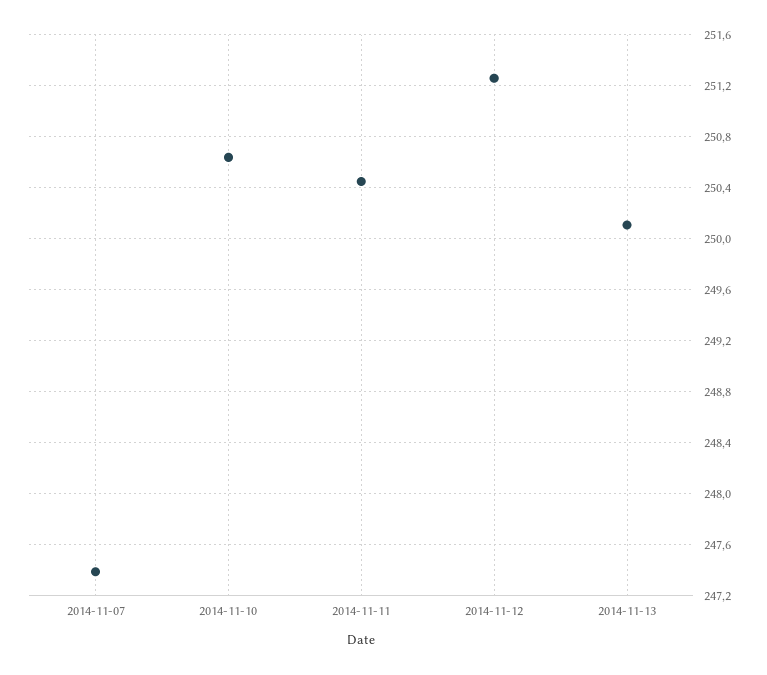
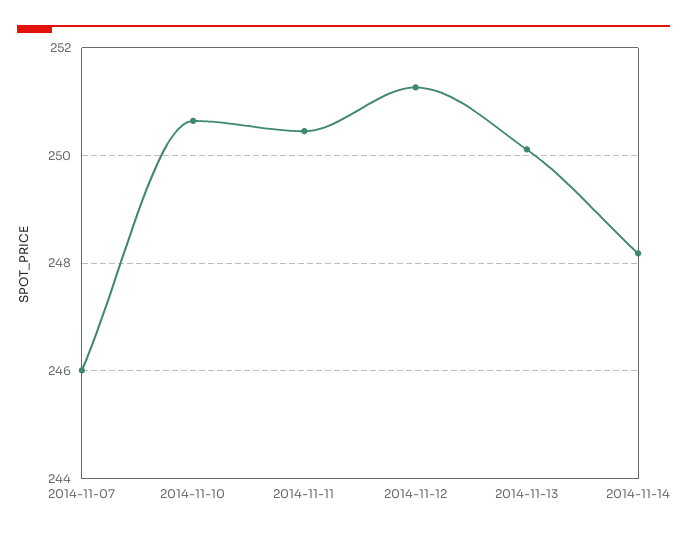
2014-11-07: 247.4 -> 246
2014-11-14: none -> 248.2

